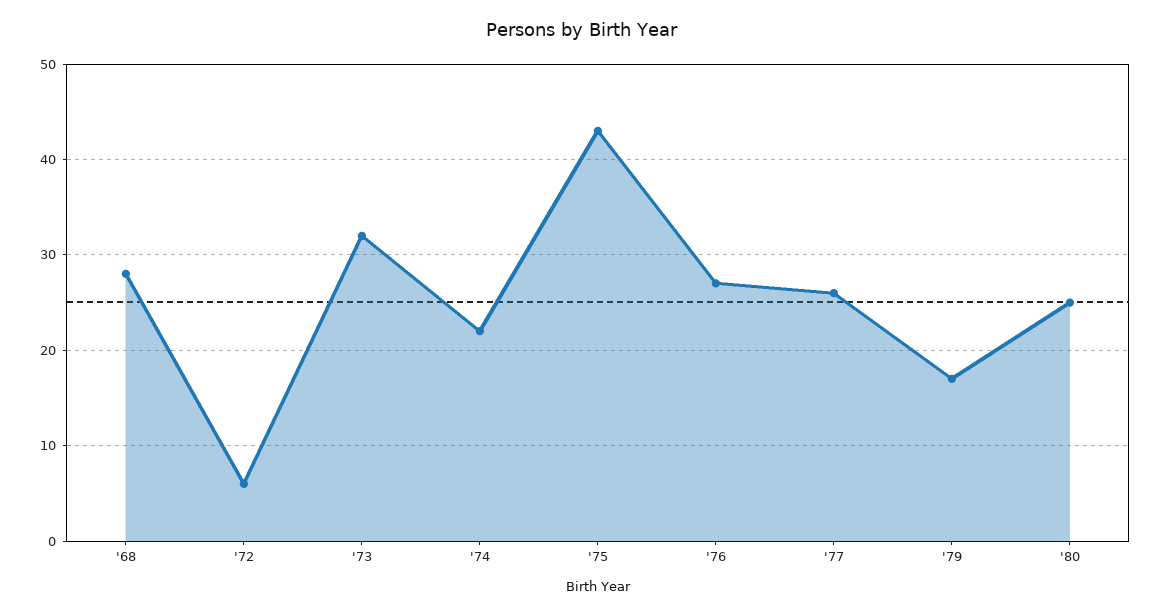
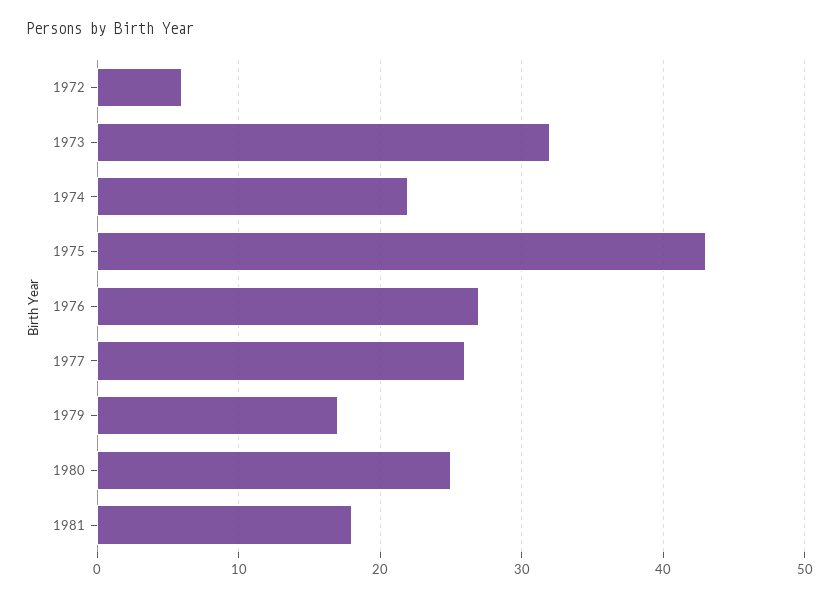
'68: 28 -> none
1981: none -> 18

